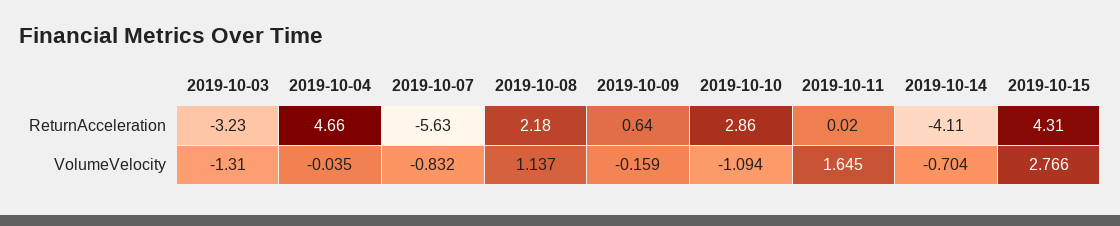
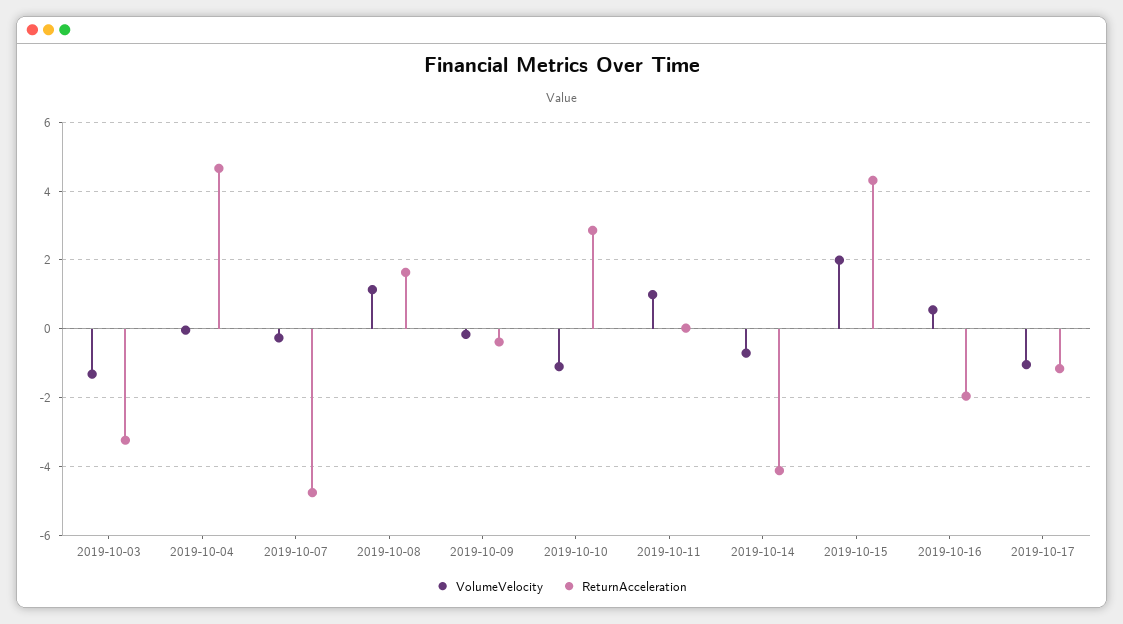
ReturnAcceleration, 2019-10-07: -5.63 -> -4.8
ReturnAcceleration, 2019-10-08: 2.18 -> 1.6
ReturnAcceleration, 2019-10-09: 0.64 -> -0.4
VolumeVelocity, 2019-10-07: -0.832 -> -0.2
VolumeVelocity, 2019-10-11: 1.645 -> 1
VolumeVelocity, 2019-10-15: 2.766 -> 2
VolumeVelocity, 2019-10-16: none -> 0.6
ReturnAcceleration, 2019-10-16: none -> -2
VolumeVelocity, 2019-10-17: none -> -1
ReturnAcceleration, 2019-10-17: none -> -1.2

